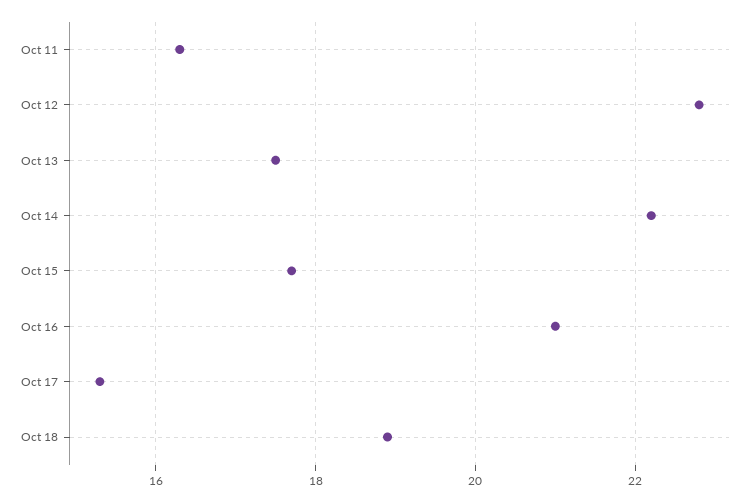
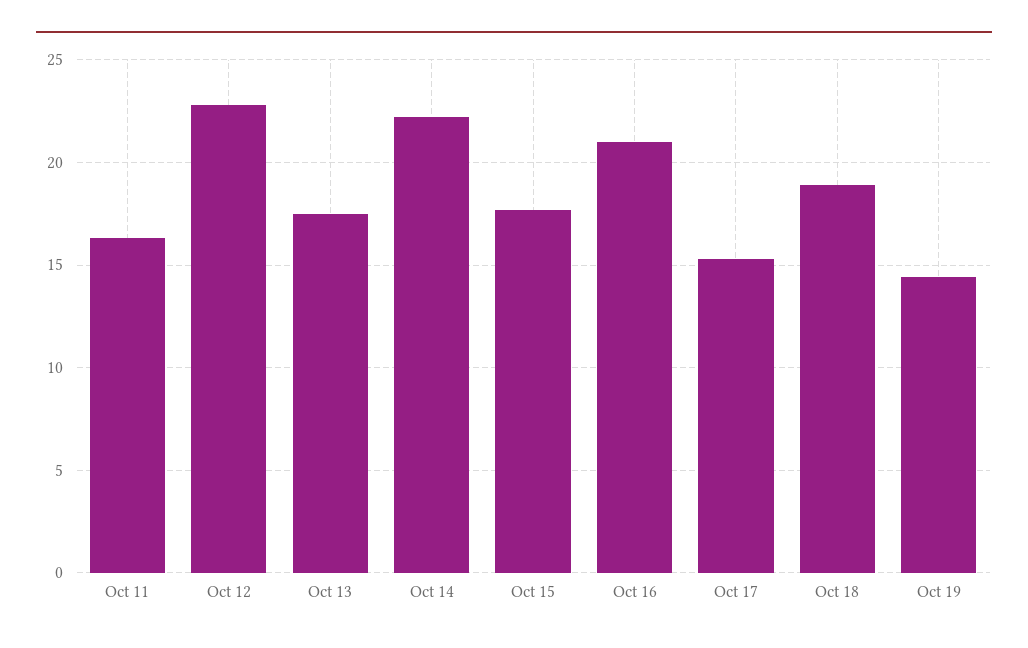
Oct 19: none -> 14.5

